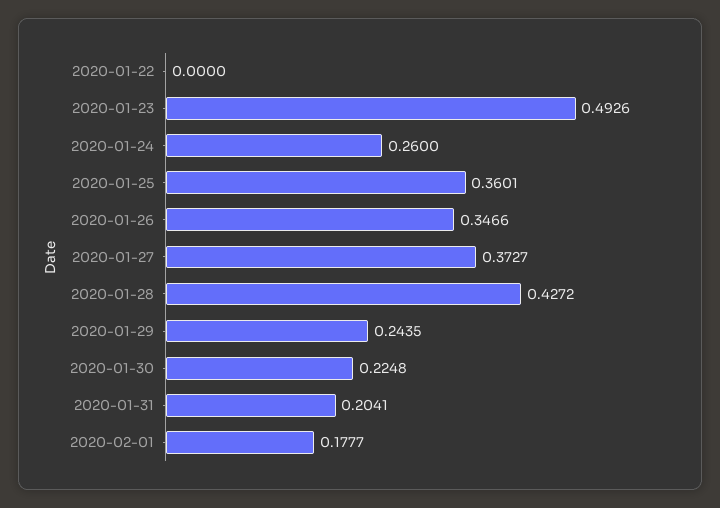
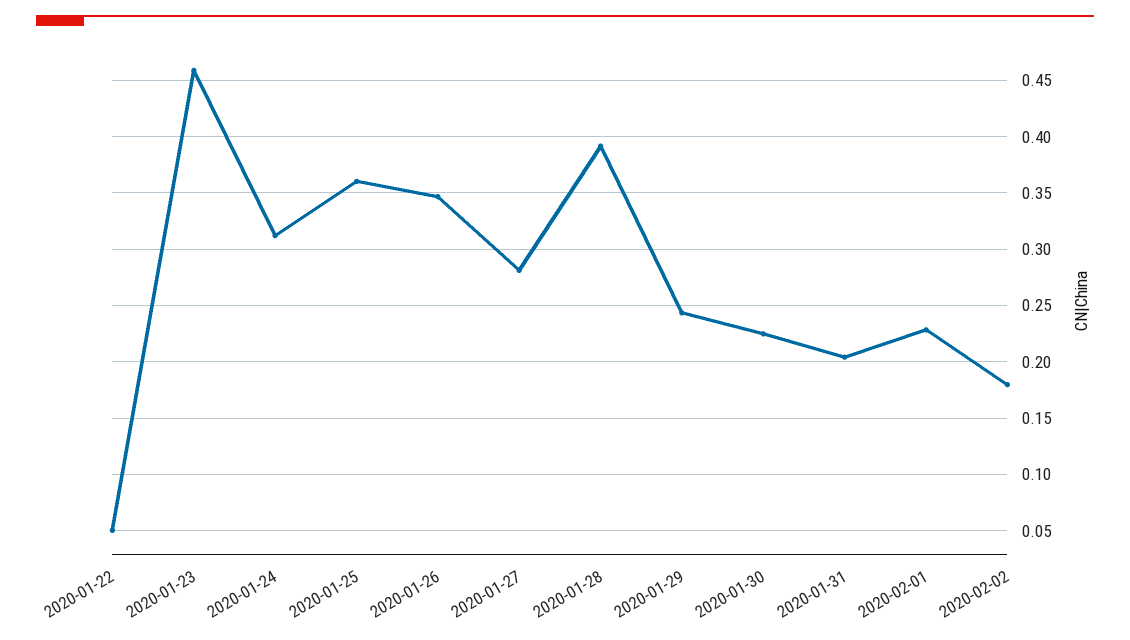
2020-01-22: 0 -> 0.05
2020-01-23: 0.4926 -> 0.46
2020-01-24: 0.26 -> 0.31
2020-01-27: 0.3727 -> 0.28
2020-01-28: 0.4272 -> 0.39
2020-02-01: 0.1777 -> 0.23
2020-02-02: none -> 0.18

